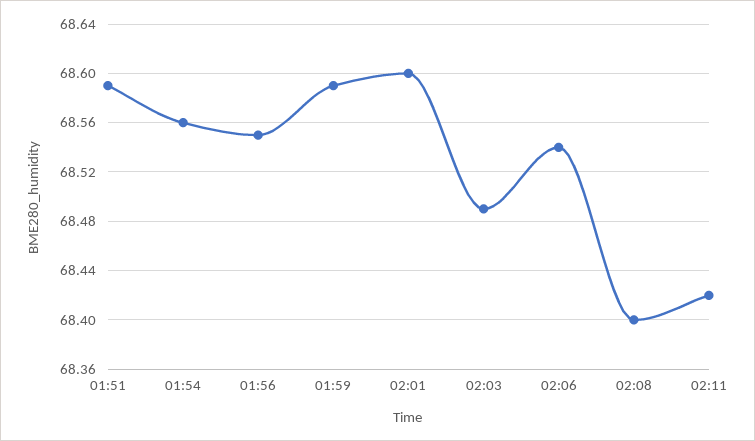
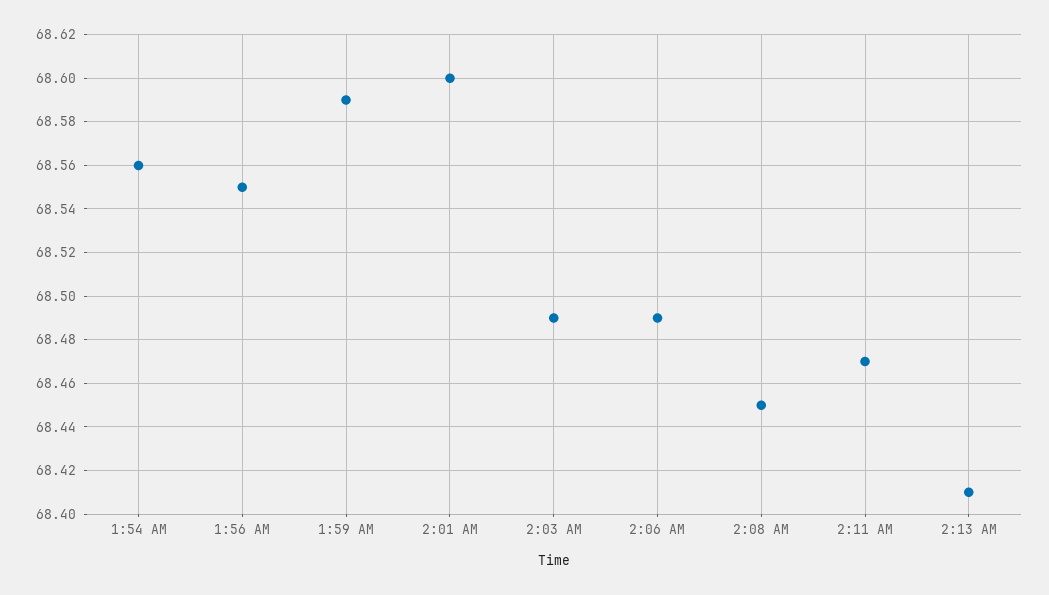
01:51: 68.59 -> none
02:06: 68.54 -> 68.49
02:08: 68.4 -> 68.45
02:11: 68.42 -> 68.47
2:13 AM: none -> 68.41

